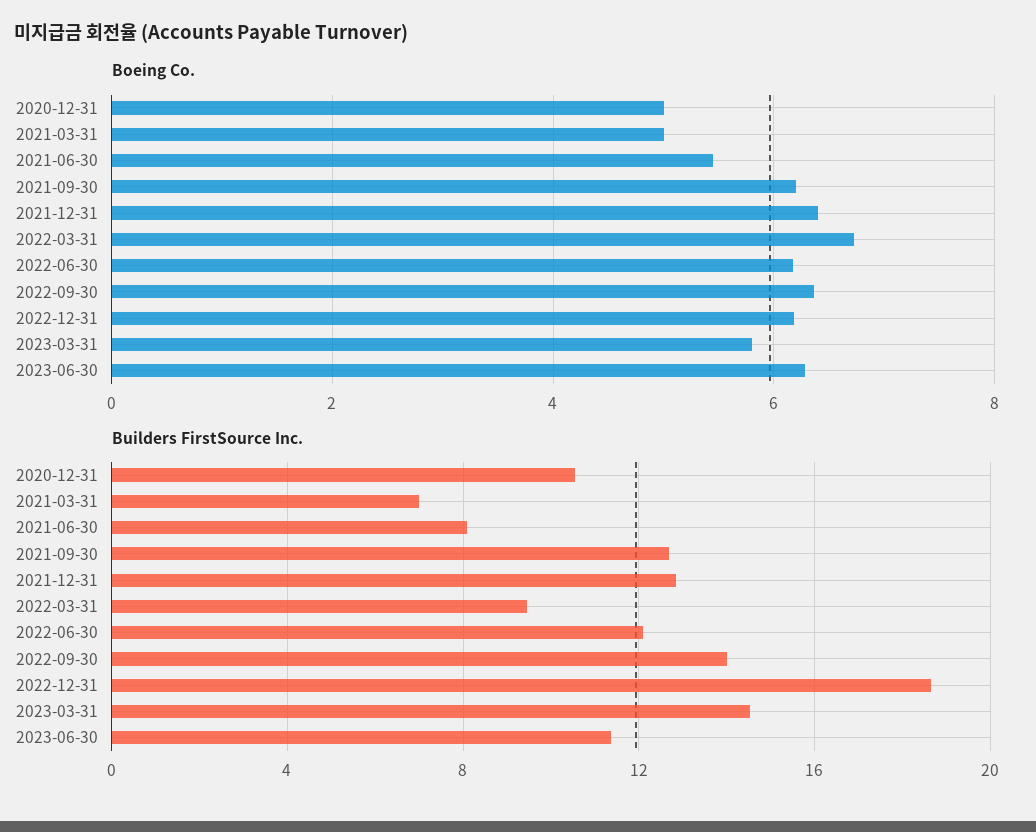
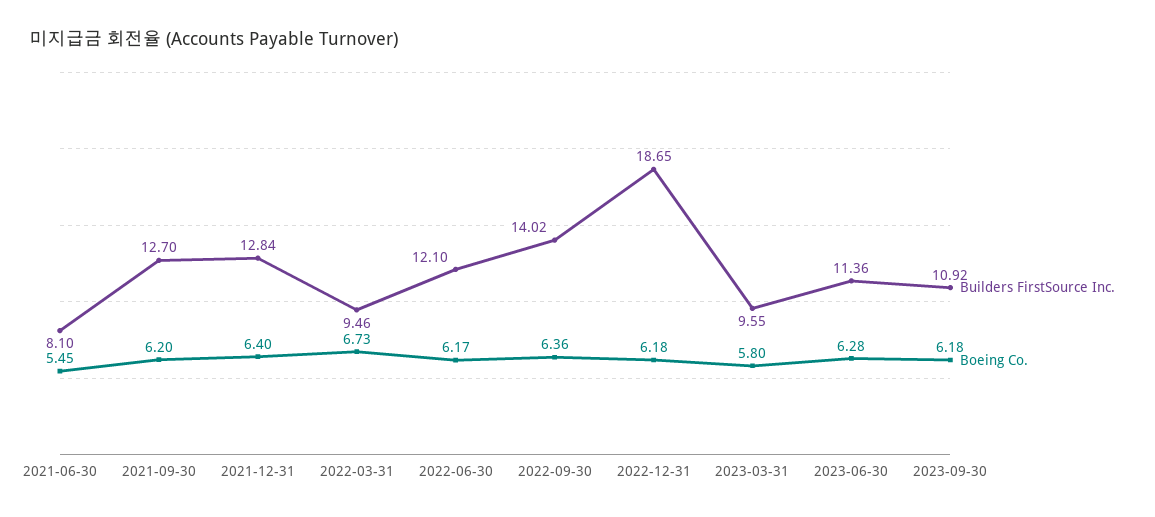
Boeing Co., 2020-12-31: 5 -> none
Boeing Co., 2021-03-31: 5 -> none
Builders FirstSource Inc., 2020-12-31: 10.5 -> none
Builders FirstSource Inc., 2021-03-31: 7 -> none
Builders FirstSource Inc., 2023-03-31: 14.5 -> 9.55
Builders FirstSource Inc., 2023-09-30: none -> 10.92
Boeing Co., 2023-09-30: none -> 6.18

